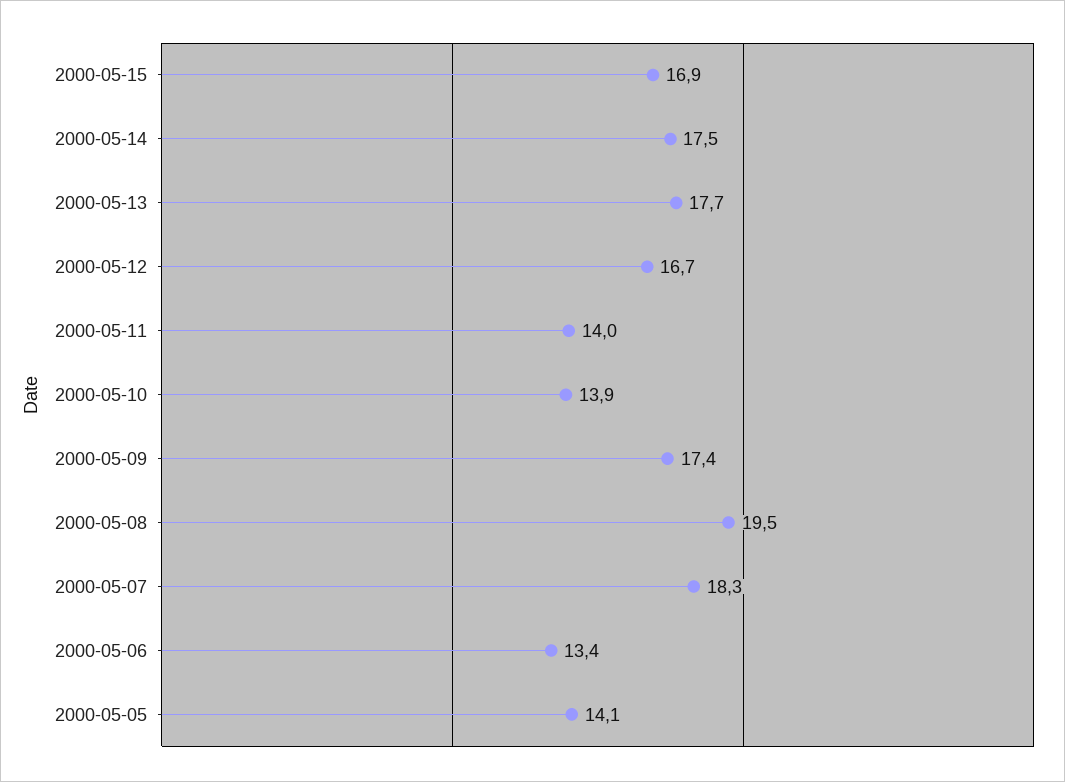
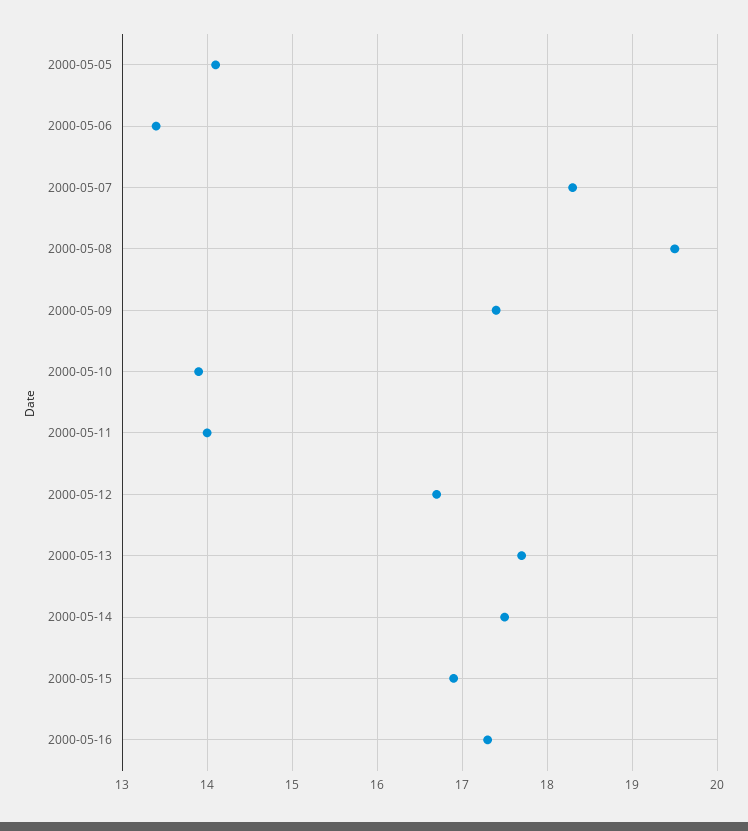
2000-05-16: none -> 17.3

